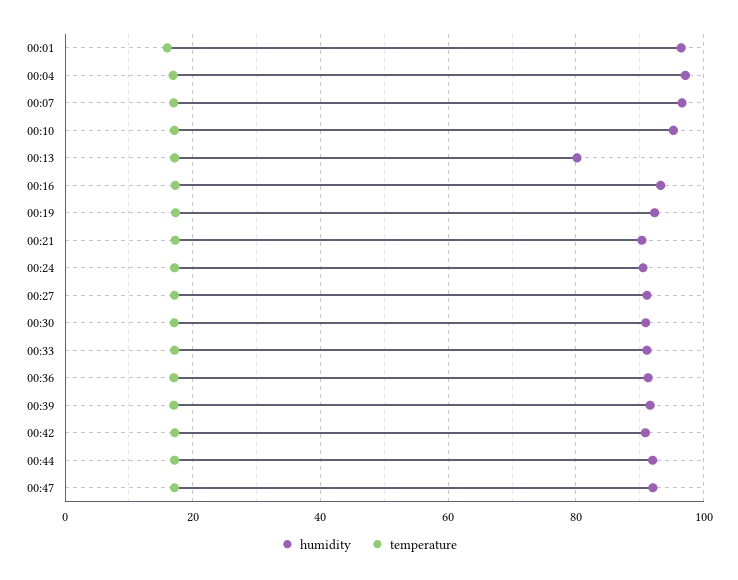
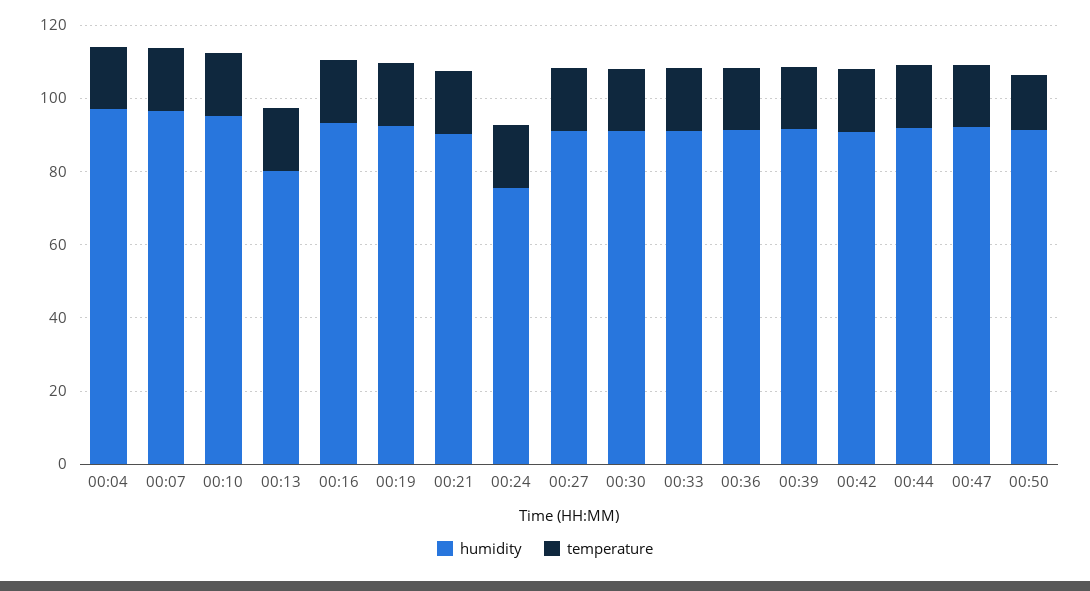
humidity, 00:01: 96 -> none
temperature, 00:01: 16 -> none
humidity, 00:24: 90 -> 75
humidity, 00:50: none -> 90
temperature, 00:50: none -> 15

